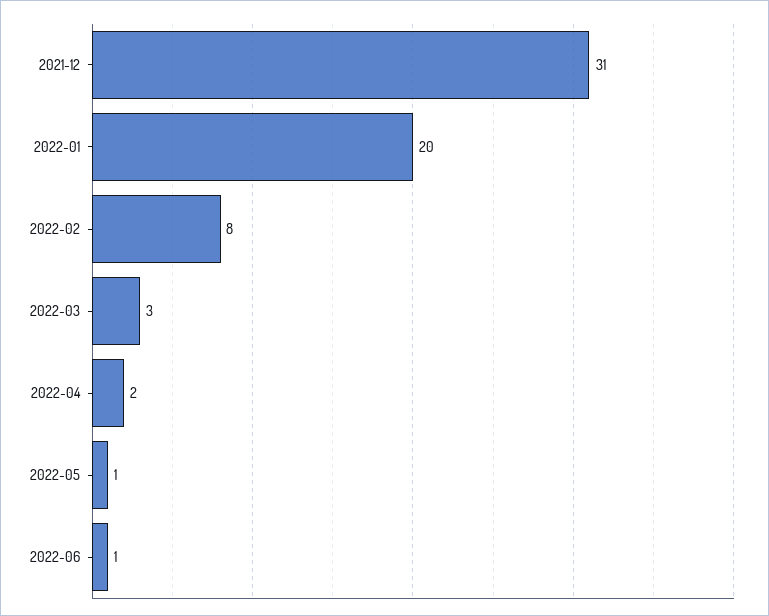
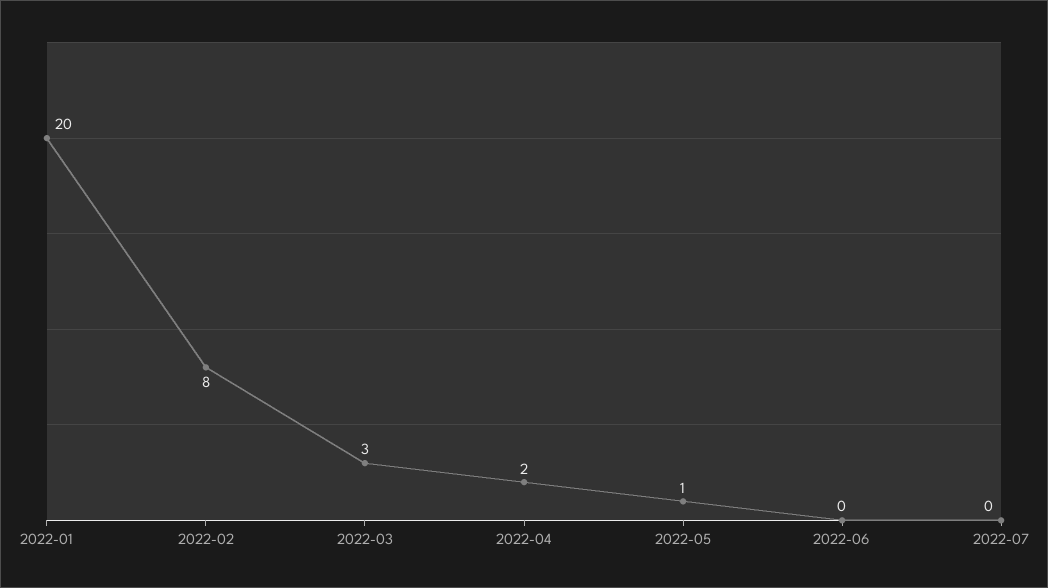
2021-12: 31 -> none
2022-06: 1 -> 0
2022-07: none -> 0

